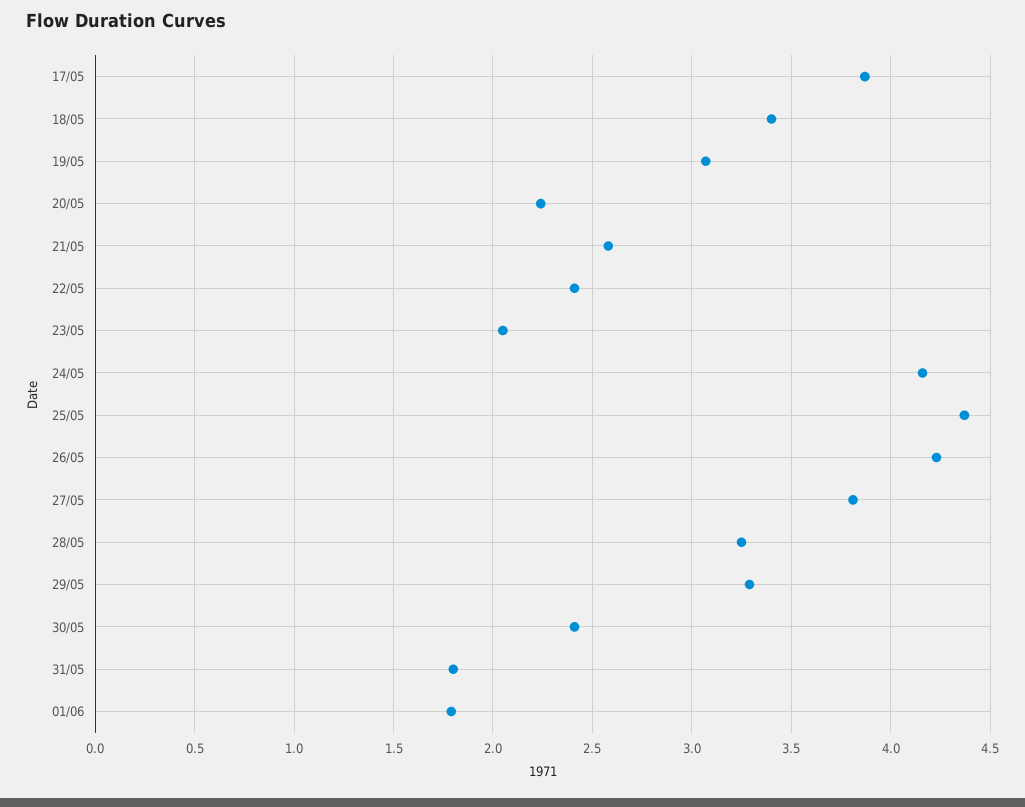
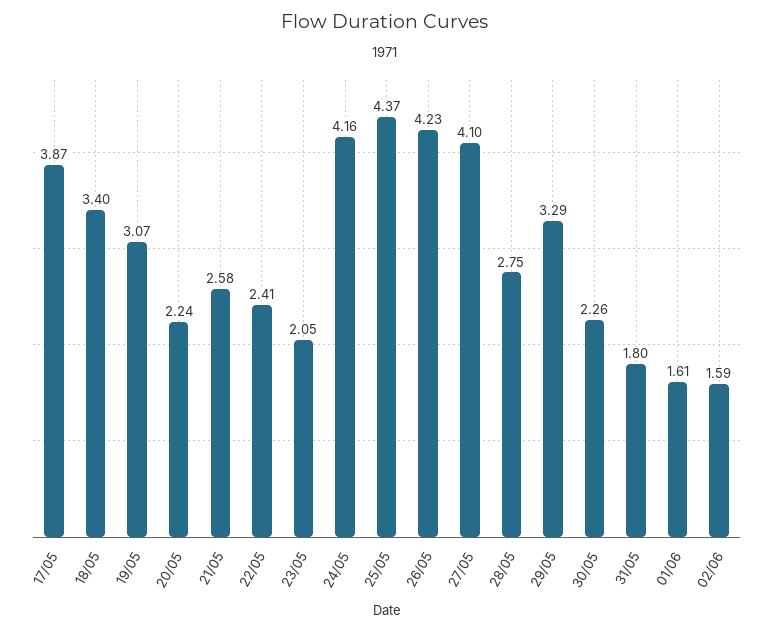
27/05: 3.8 -> 4.1
28/05: 3.25 -> 2.75
30/05: 2.4 -> 2.26
01/06: 1.8 -> 1.61
02/06: none -> 1.59

